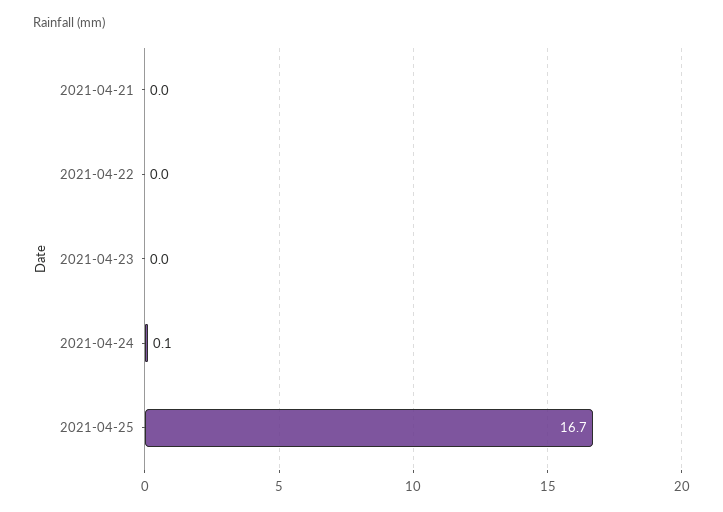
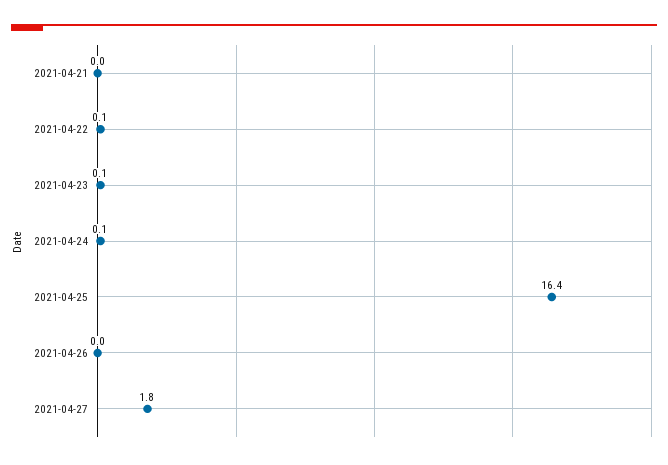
2021-04-22: 0 -> 0.1
2021-04-23: 0 -> 0.1
2021-04-25: 16.7 -> 16.4
2021-04-26: none -> 0
2021-04-27: none -> 1.8

